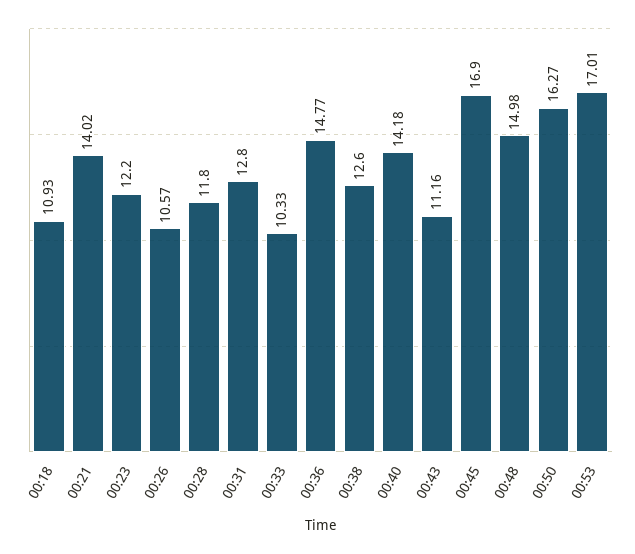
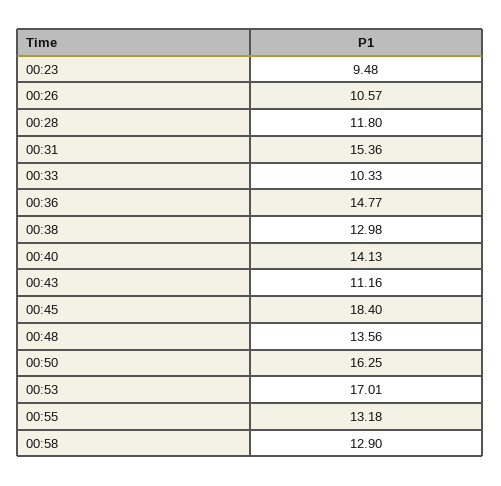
00:18: 10.93 -> none
00:21: 14.02 -> none
00:23: 12.2 -> 9.48
00:31: 12.8 -> 15.36
00:38: 12.6 -> 12.98
00:40: 14.18 -> 14.13
00:45: 16.9 -> 18.4
00:48: 14.98 -> 13.56
00:50: 16.27 -> 16.25
00:55: none -> 13.18
00:58: none -> 12.9

